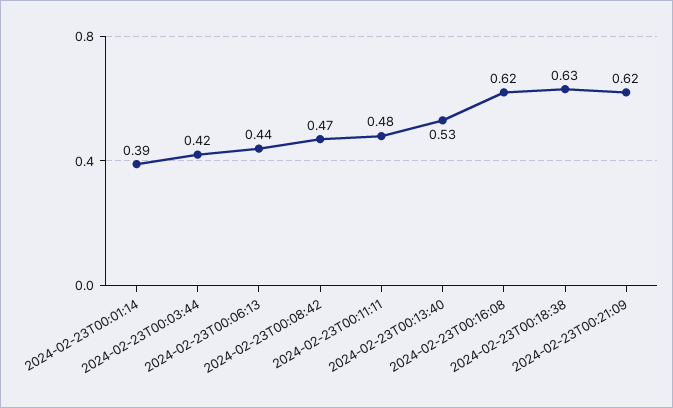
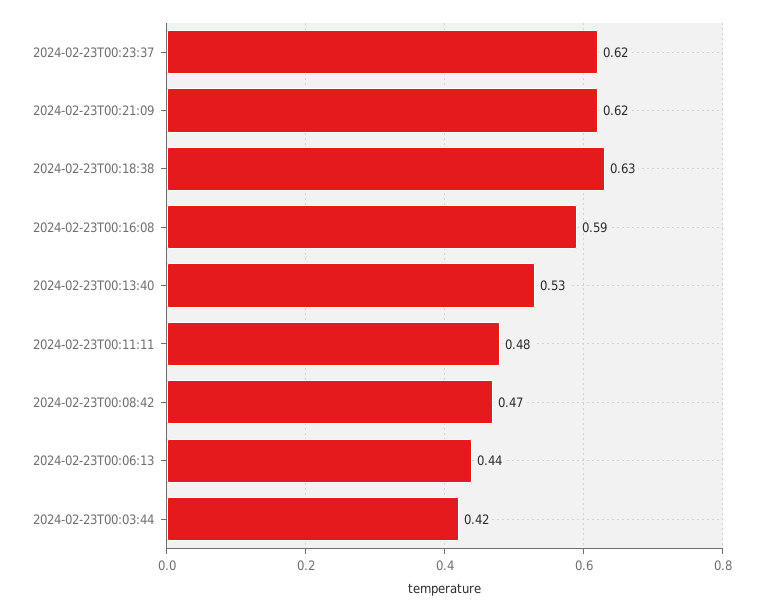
2024-02-23T00:01:14: 0.39 -> none
2024-02-23T00:16:08: 0.62 -> 0.59
2024-02-23T00:23:37: none -> 0.62

